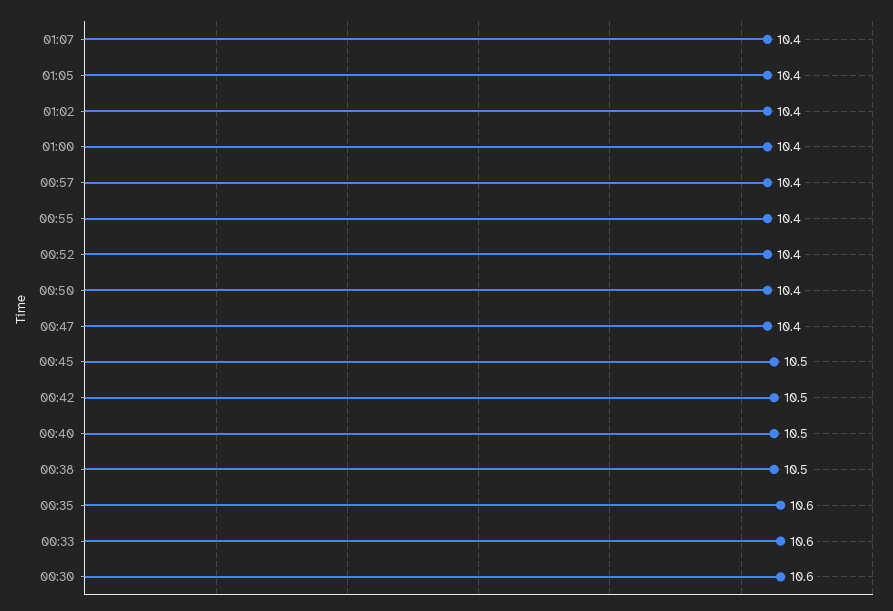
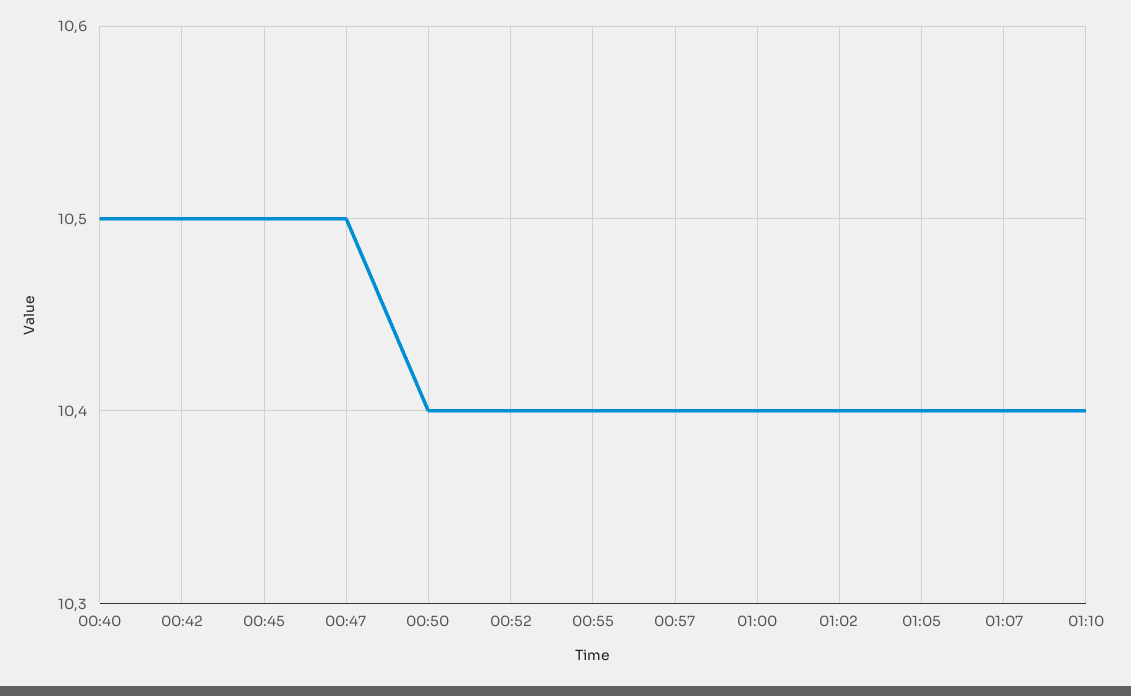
00:47: 10.4 -> 10.5
00:38: 10.5 -> none
00:35: 10.6 -> none
00:33: 10.6 -> none
00:30: 10.6 -> none
01:10: none -> 10.4

